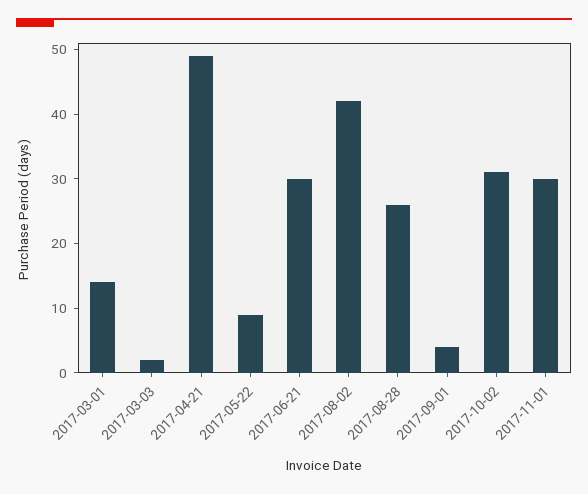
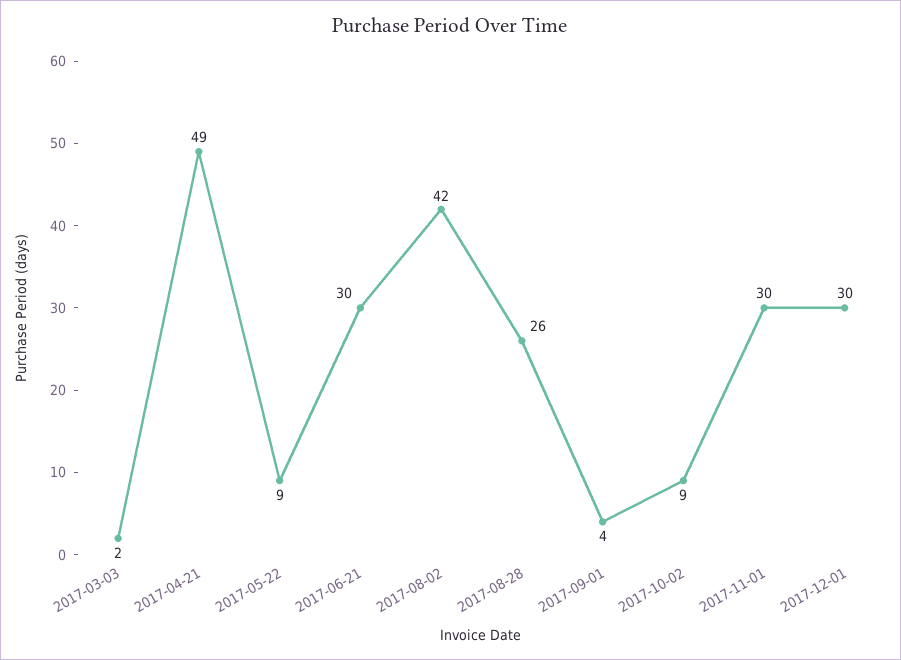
2017-03-01: 15 -> none
2017-10-02: 30 -> 9
2017-12-01: none -> 30

